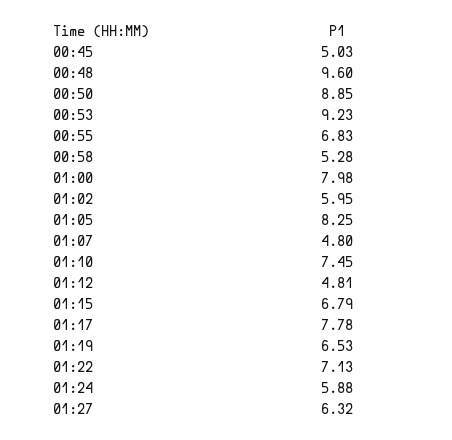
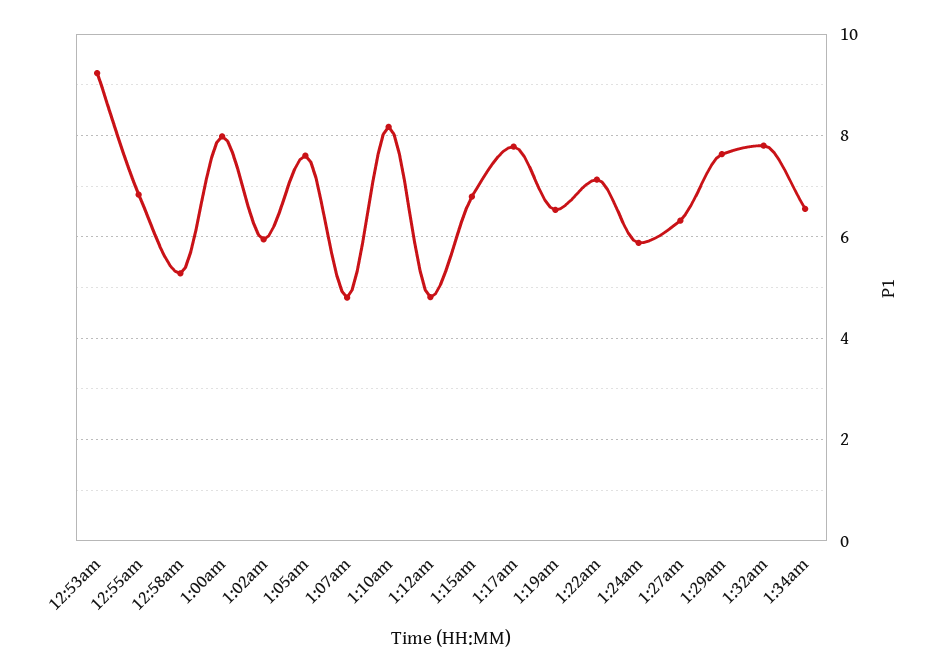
00:45: 5.03 -> none
00:48: 9.6 -> none
00:50: 8.85 -> none
01:05: 8.25 -> 7.6
01:10: 7.45 -> 8.2
1:29am: none -> 7.6
1:32am: none -> 7.8
1:34am: none -> 6.6

